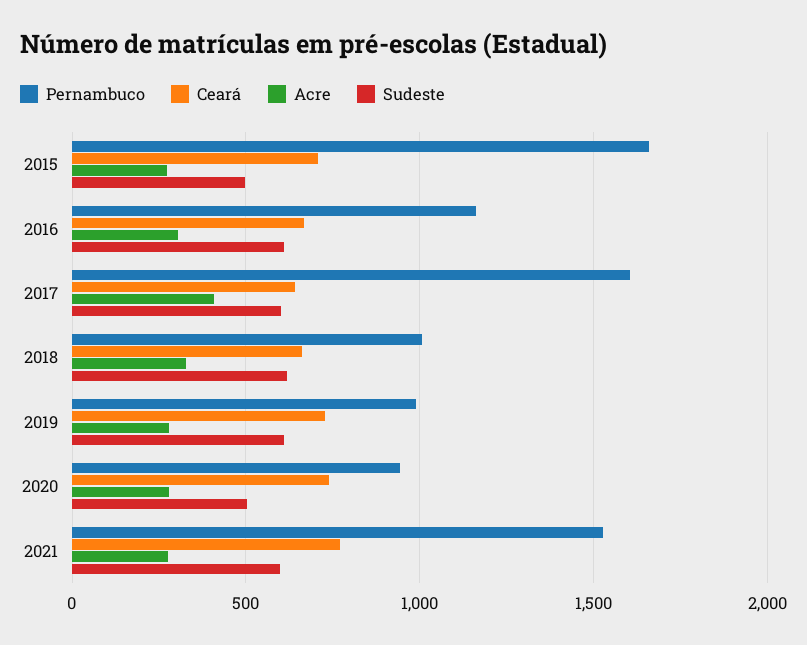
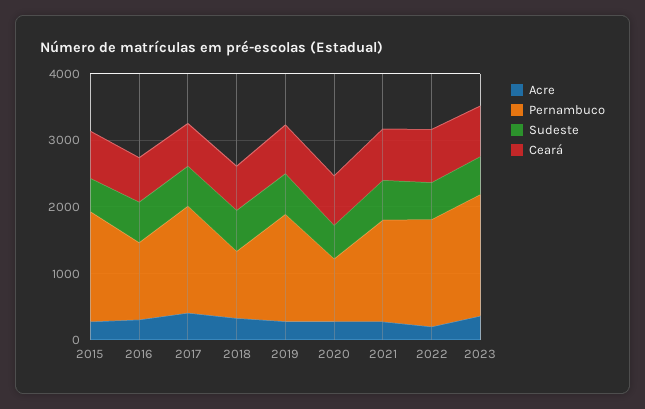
Pernambuco, 2019: 1000 -> 1600
Acre, 2022: none -> 200
Pernambuco, 2022: none -> 1600
Sudeste, 2022: none -> 600
Ceará, 2022: none -> 800
Acre, 2023: none -> 400
Pernambuco, 2023: none -> 1800
Sudeste, 2023: none -> 600
Ceará, 2023: none -> 800

